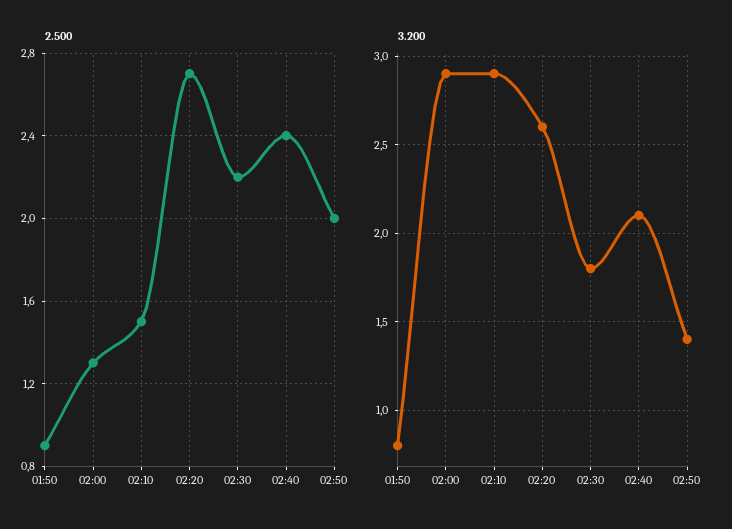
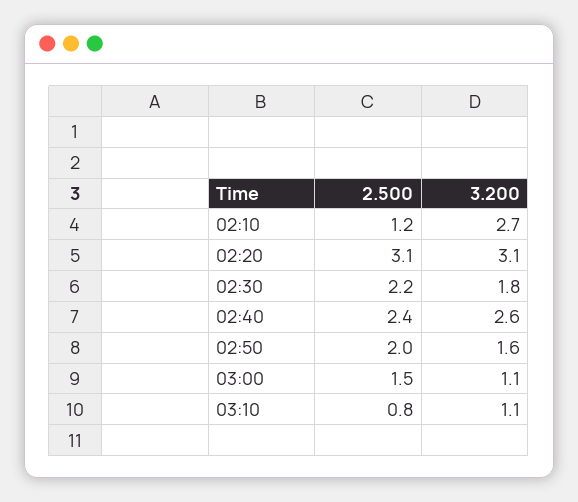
2.500, 01:50: 0.9 -> none
2.500, 02:00: 1.3 -> none
2.500, 02:10: 1.5 -> 1.2
2.500, 02:20: 2.7 -> 3.1
3.200, 01:50: 0.8 -> none
3.200, 02:00: 2.9 -> none
3.200, 02:10: 2.9 -> 2.7
3.200, 02:20: 2.6 -> 3.1
3.200, 02:40: 2.1 -> 2.6
3.200, 02:50: 1.4 -> 1.6
2.500, 03:00: none -> 1.5
3.200, 03:00: none -> 1.1
2.500, 03:10: none -> 0.8
3.200, 03:10: none -> 1.1

